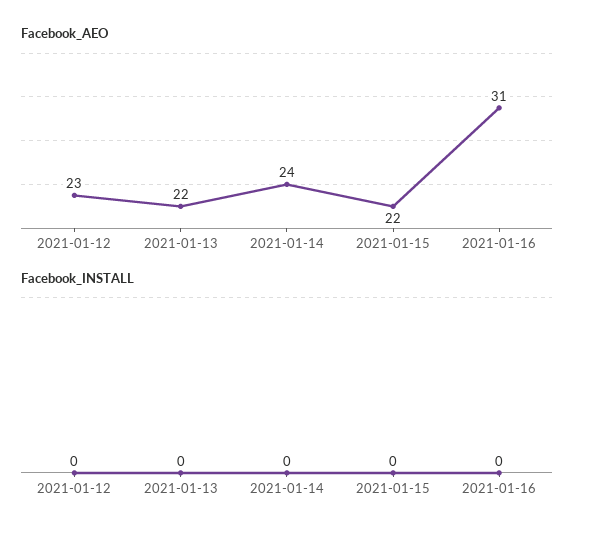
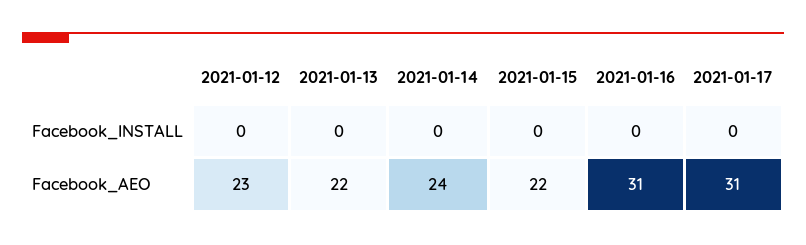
Facebook_INSTALL, 2021-01-17: none -> 0
Facebook_AEO, 2021-01-17: none -> 31

